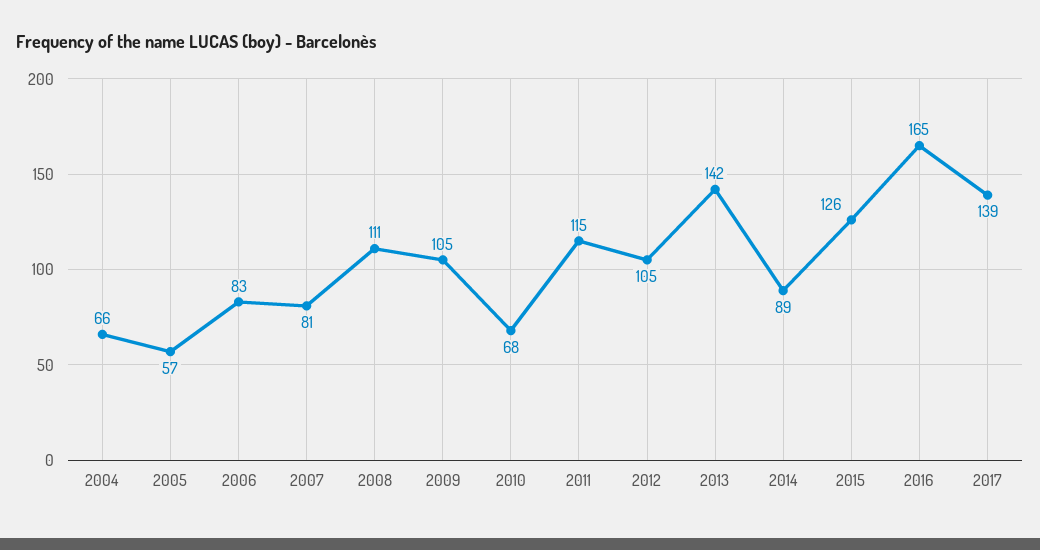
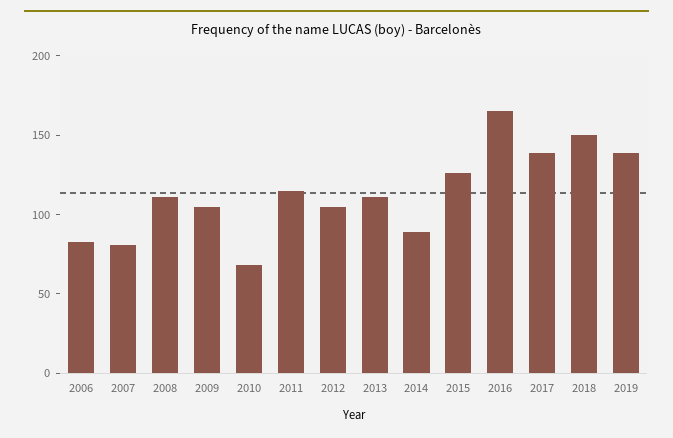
2004: 66 -> none
2005: 57 -> none
2013: 142 -> 110
2018: none -> 150
2019: none -> 140

